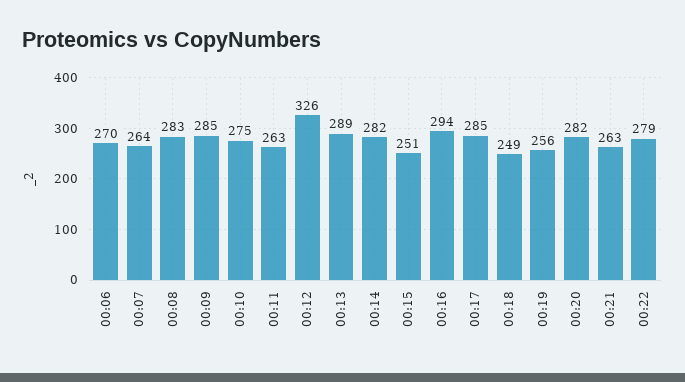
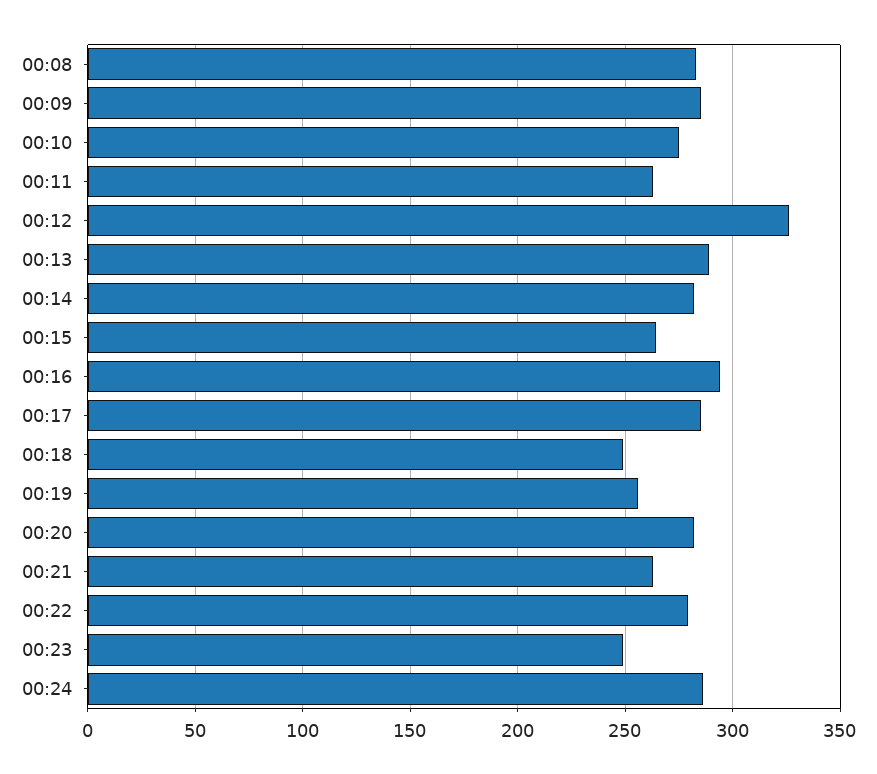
00:06: 270 -> none
00:07: 264 -> none
00:15: 251 -> 265
00:23: none -> 250
00:24: none -> 285

